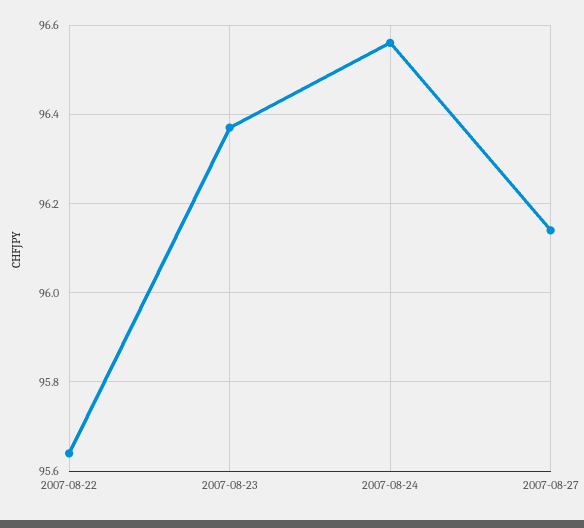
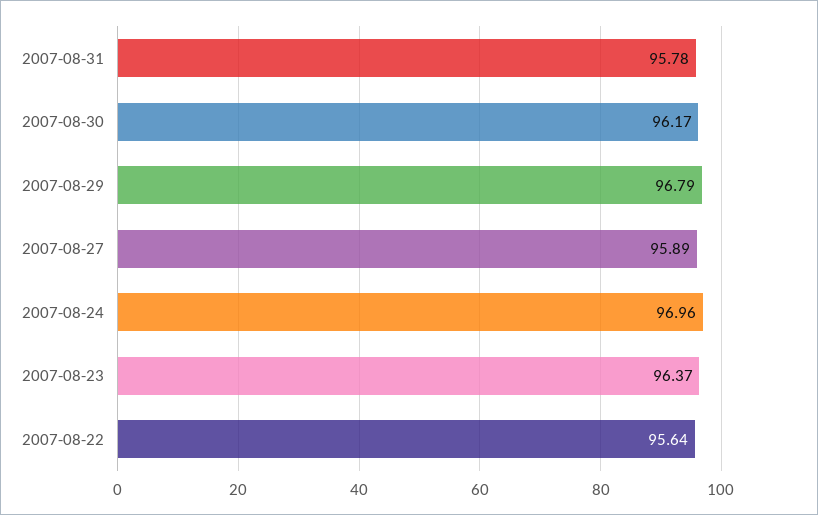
2007-08-24: 96.55 -> 96.96
2007-08-27: 96.15 -> 95.89
2007-08-31: none -> 95.78
2007-08-30: none -> 96.17
2007-08-29: none -> 96.79

